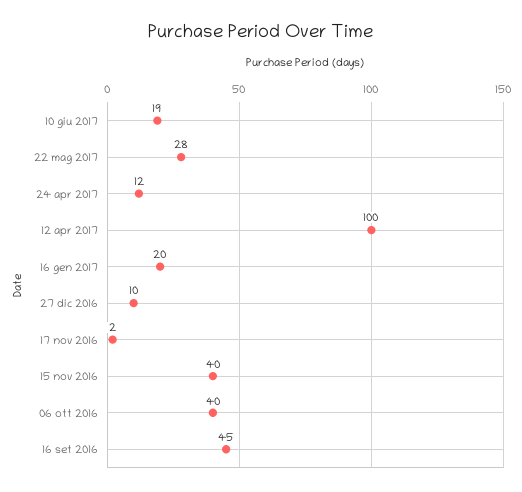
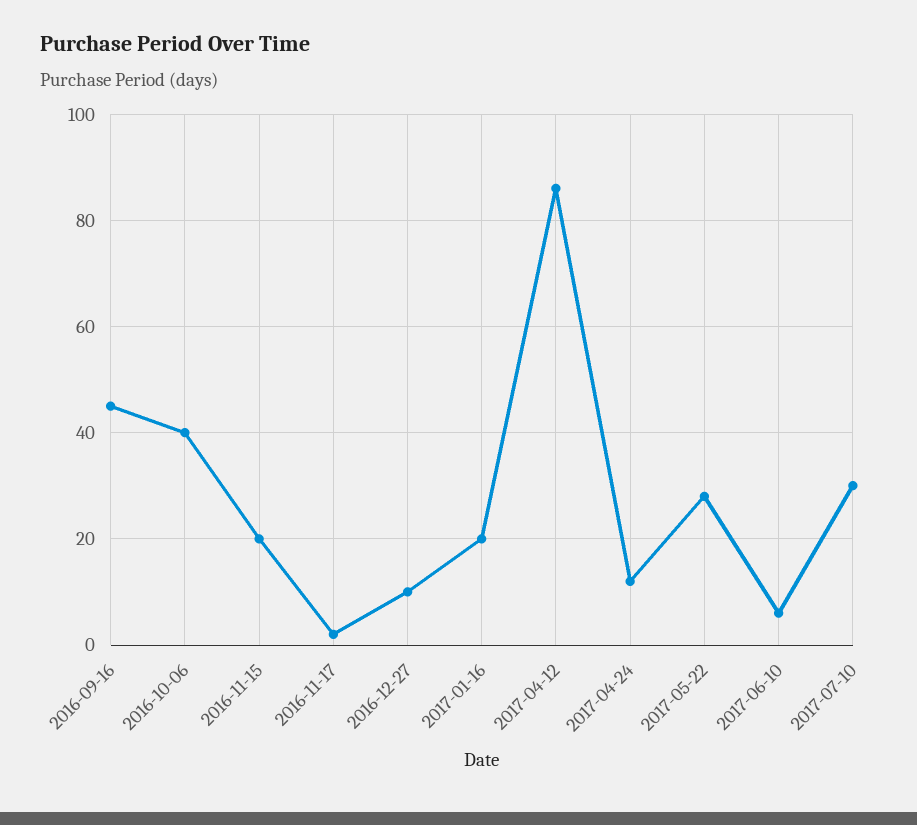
10 giu 2017: 19 -> 5
12 apr 2017: 100 -> 85
15 nov 2016: 40 -> 20
2017-07-10: none -> 30

